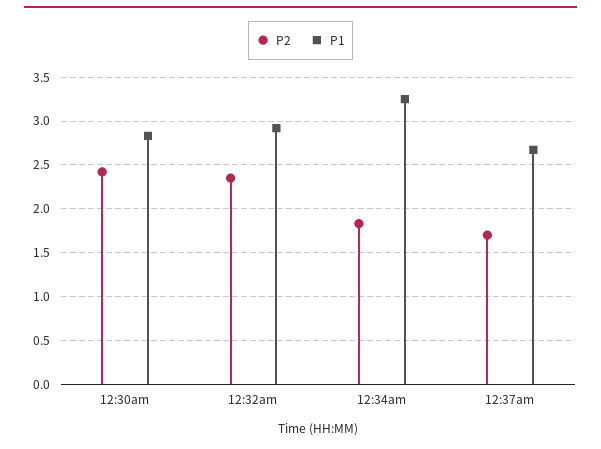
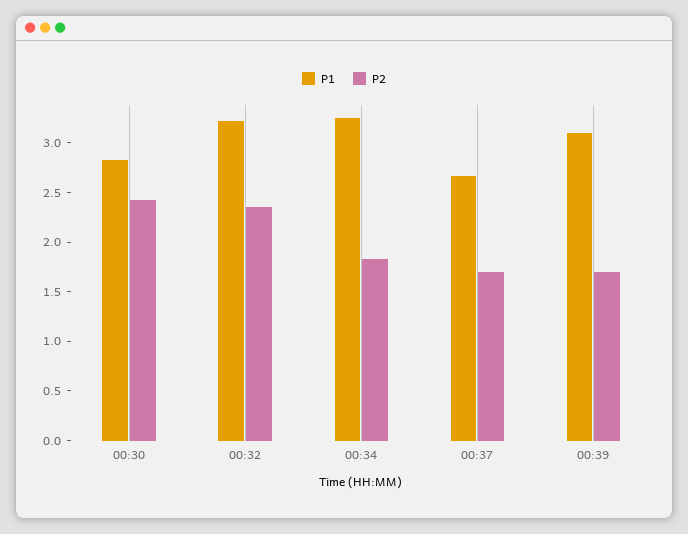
P1, 12:32am: 2.9 -> 3.2
P1, 00:39: none -> 3.1
P2, 00:39: none -> 1.7

